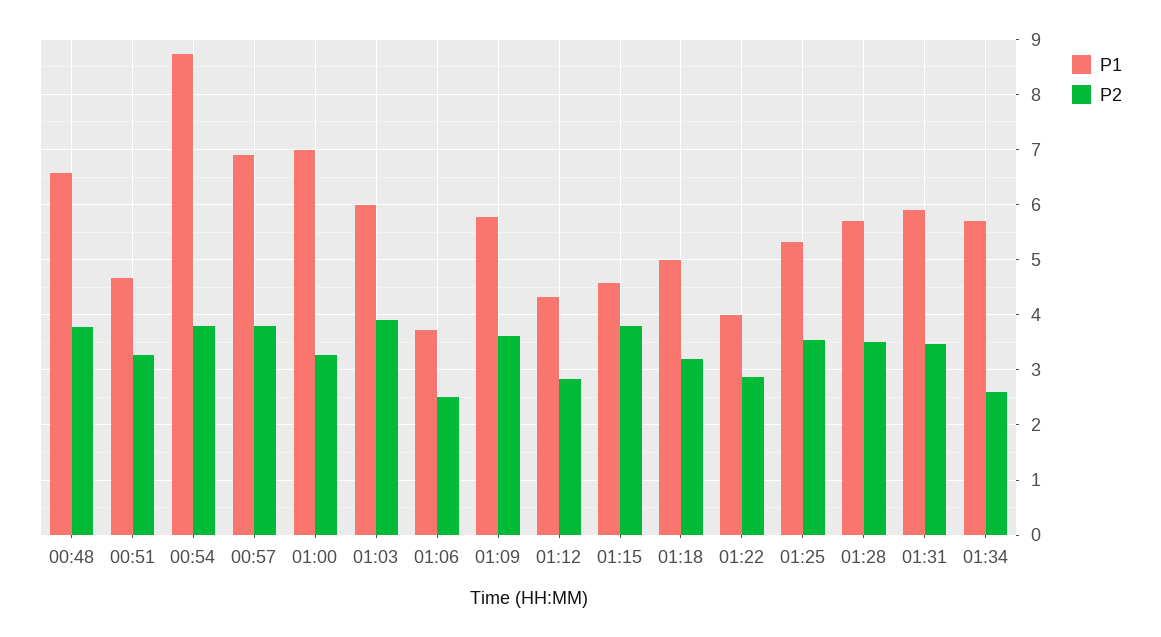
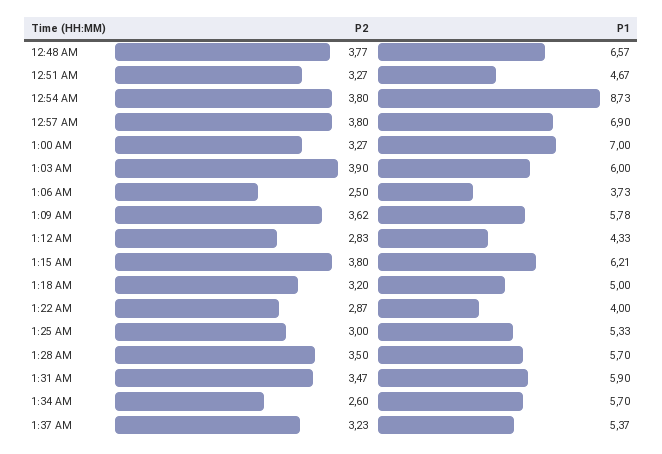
P1, 01:15: 4.6 -> 6.21
P2, 01:25: 3.6 -> 3
P2, 1:37 AM: none -> 3.23
P1, 1:37 AM: none -> 5.37

